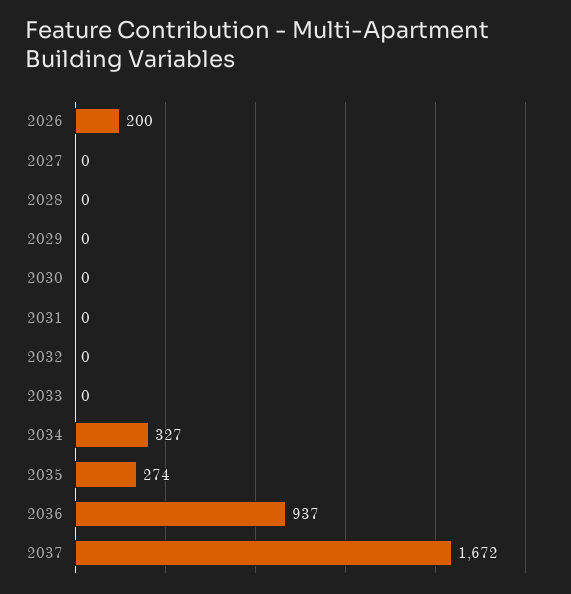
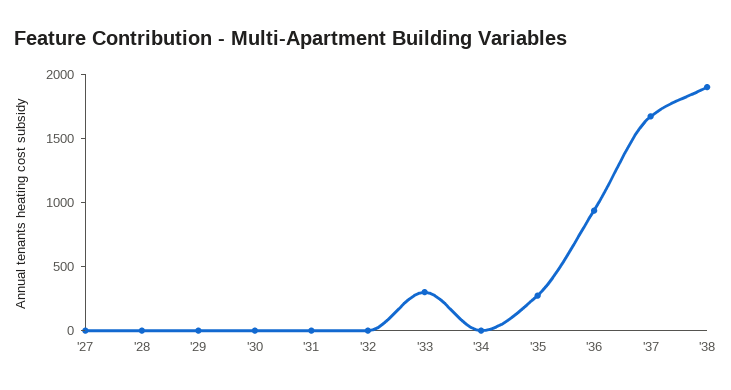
2026: 200 -> none
2033: 0 -> 300
2034: 327 -> 0
'38: none -> 1900

